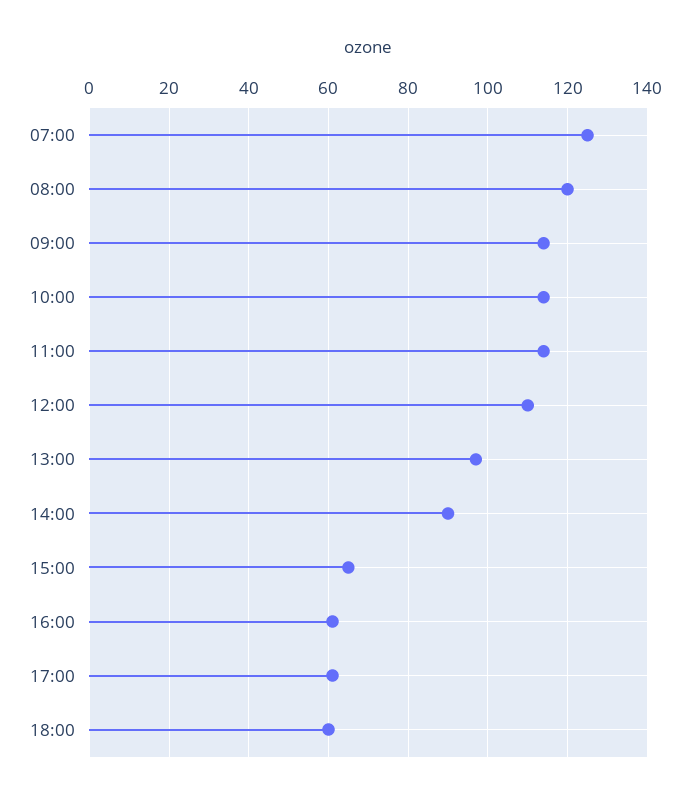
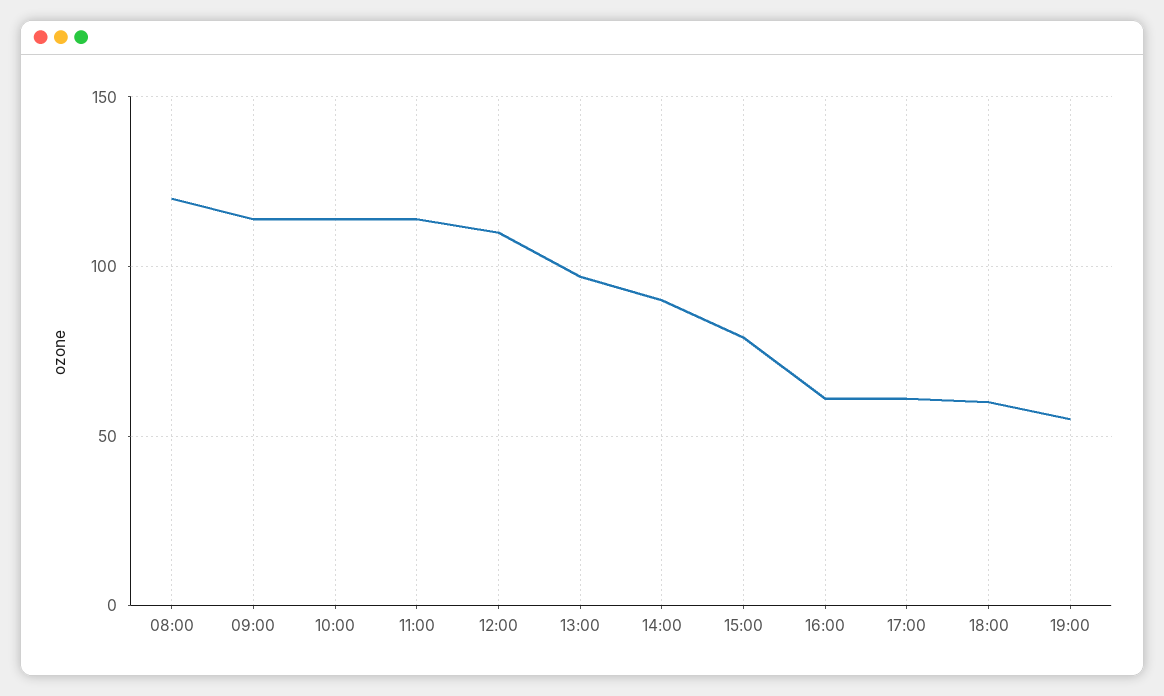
07:00: 125 -> none
15:00: 65 -> 80
19:00: none -> 55

